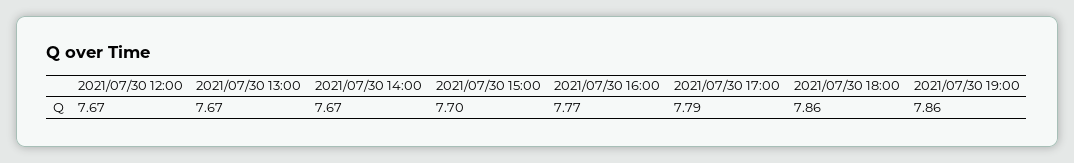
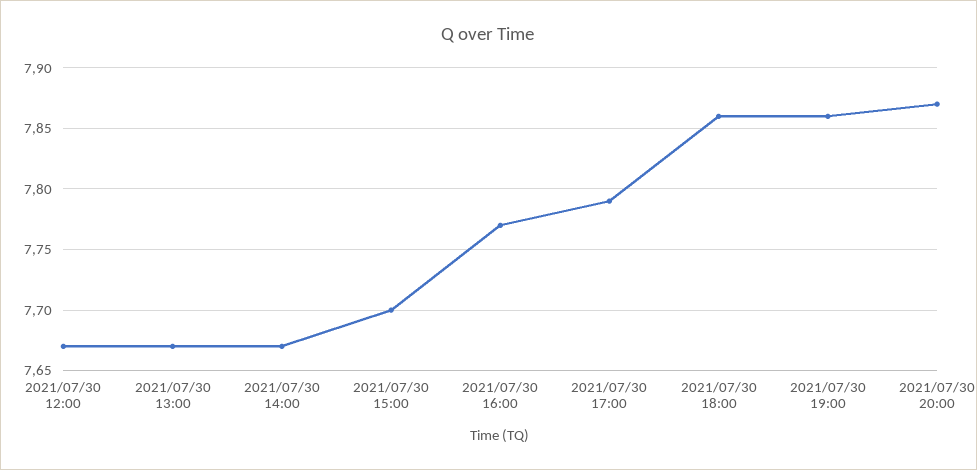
2021/07/30 20:00: none -> 7.87

